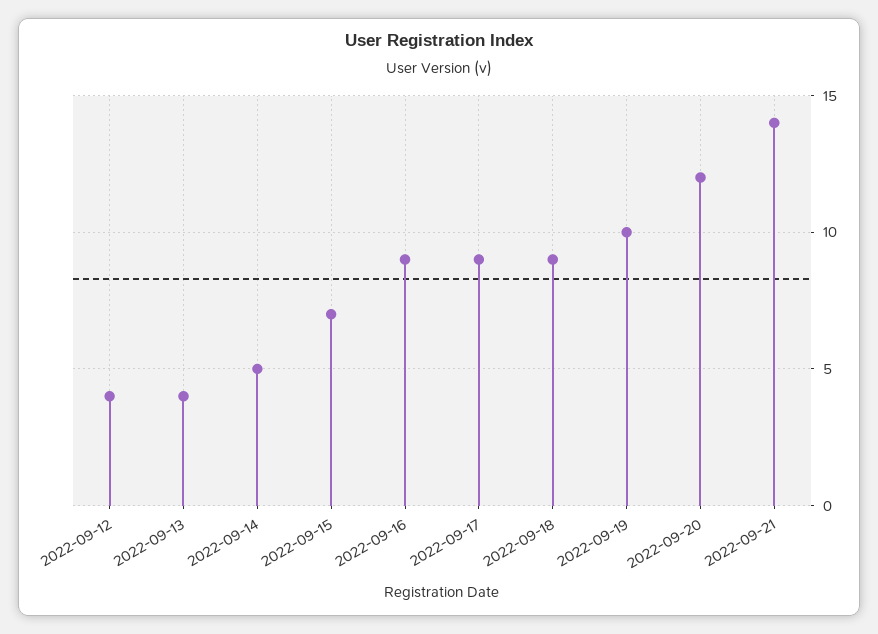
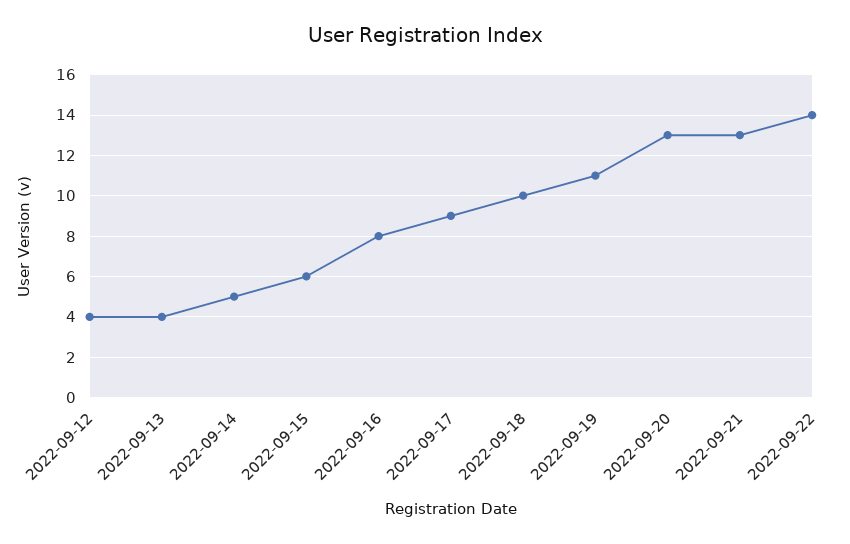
2022-09-15: 7 -> 6
2022-09-16: 9 -> 8
2022-09-18: 9 -> 10
2022-09-19: 10 -> 11
2022-09-20: 12 -> 13
2022-09-21: 14 -> 13
2022-09-22: none -> 14

